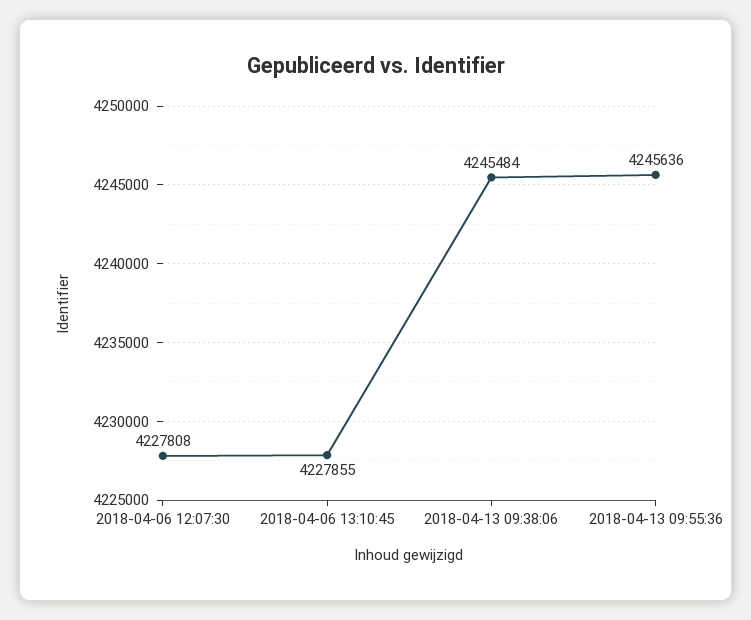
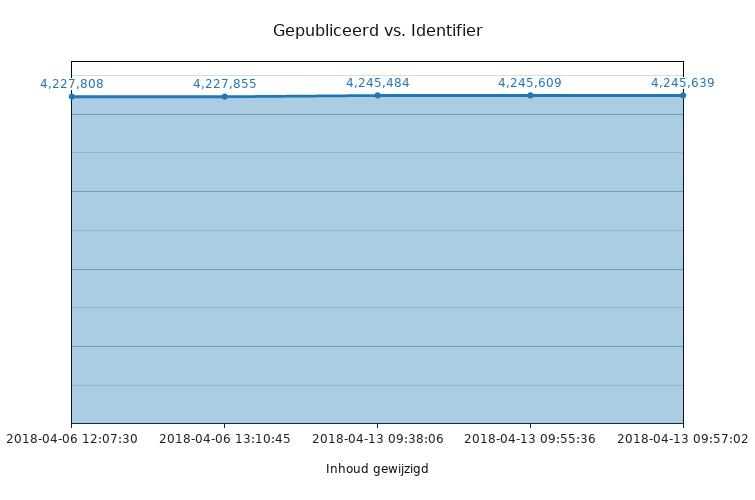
2018-04-13 09:55:36: 4245636 -> 4245609
2018-04-13 09:57:02: none -> 4245639

